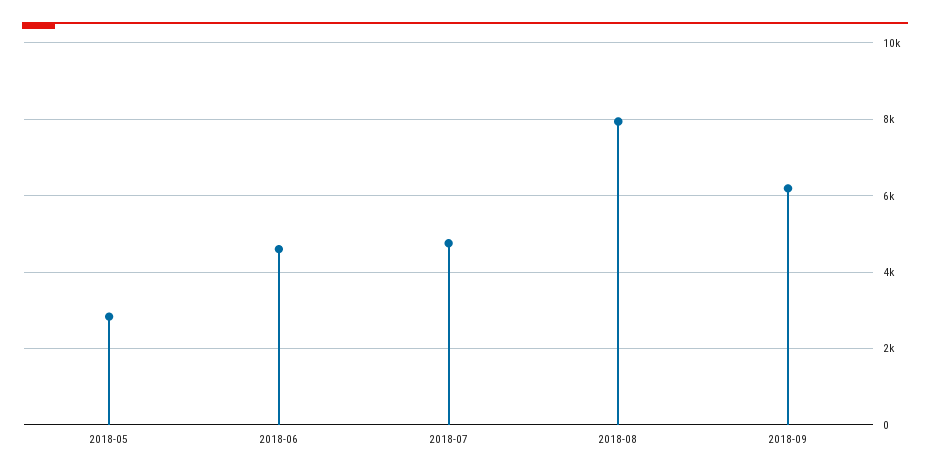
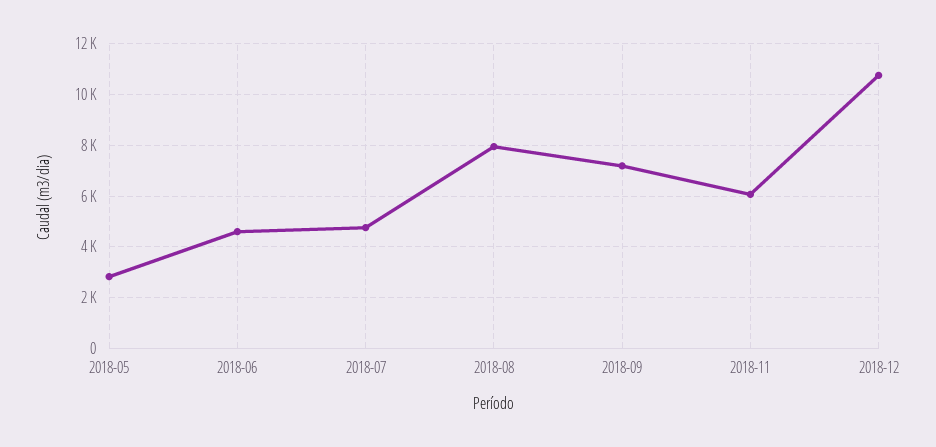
2018-09: 6200 -> 7250
2018-11: none -> 6000
2018-12: none -> 10750

